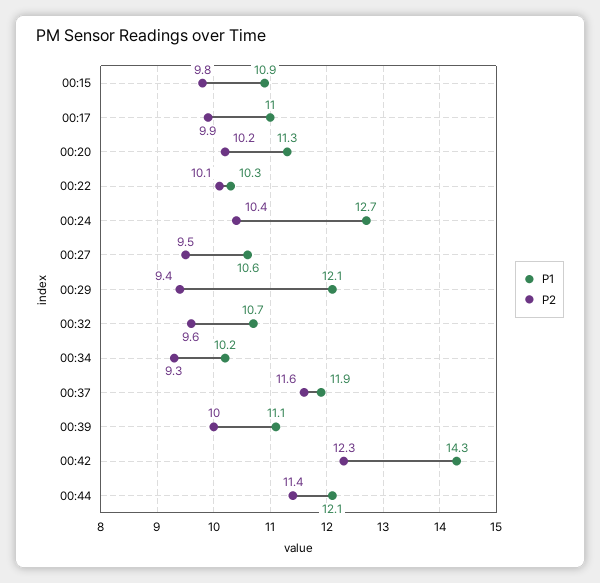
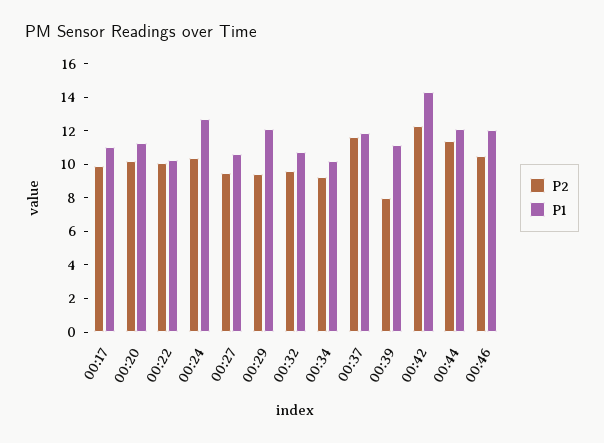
P1, 00:15: 10.9 -> none
P2, 00:15: 9.8 -> none
P2, 00:39: 10 -> 8
P2, 00:46: none -> 10.5
P1, 00:46: none -> 12

